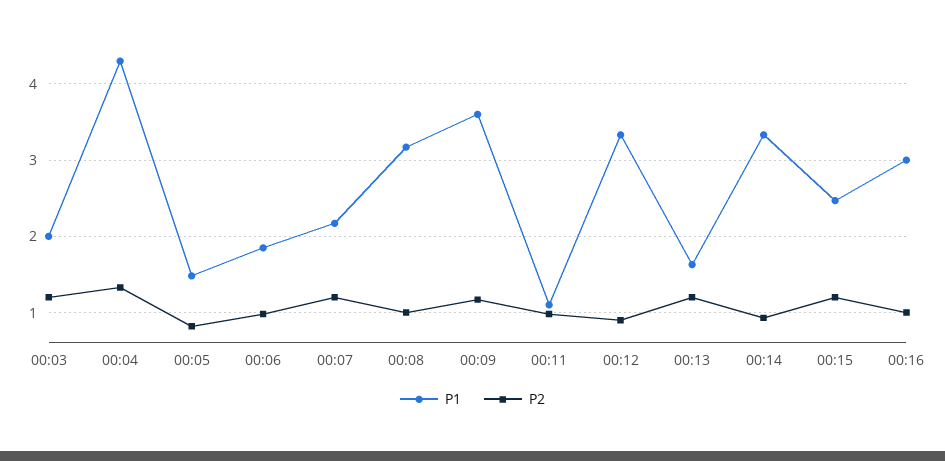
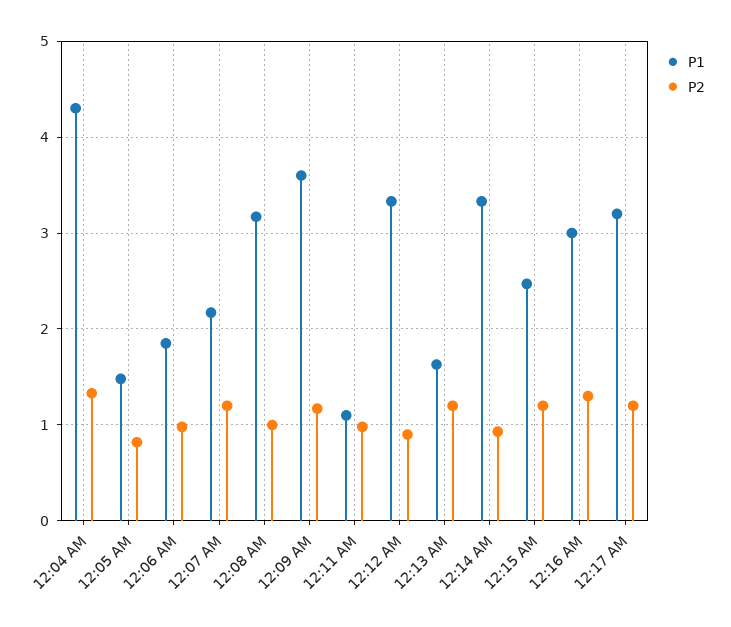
P1, 00:03: 2 -> none
P2, 00:03: 1.2 -> none
P2, 00:16: 1 -> 1.3
P1, 12:17 AM: none -> 3.2
P2, 12:17 AM: none -> 1.2

